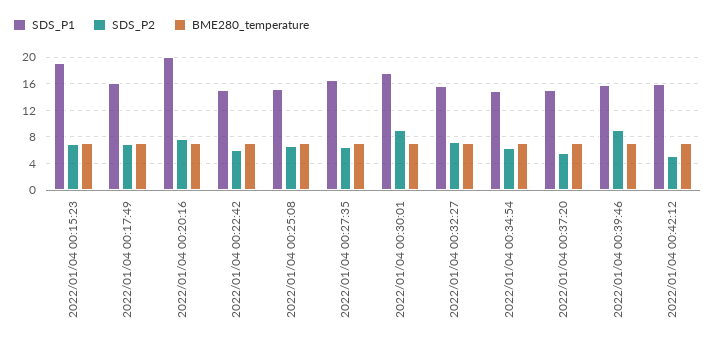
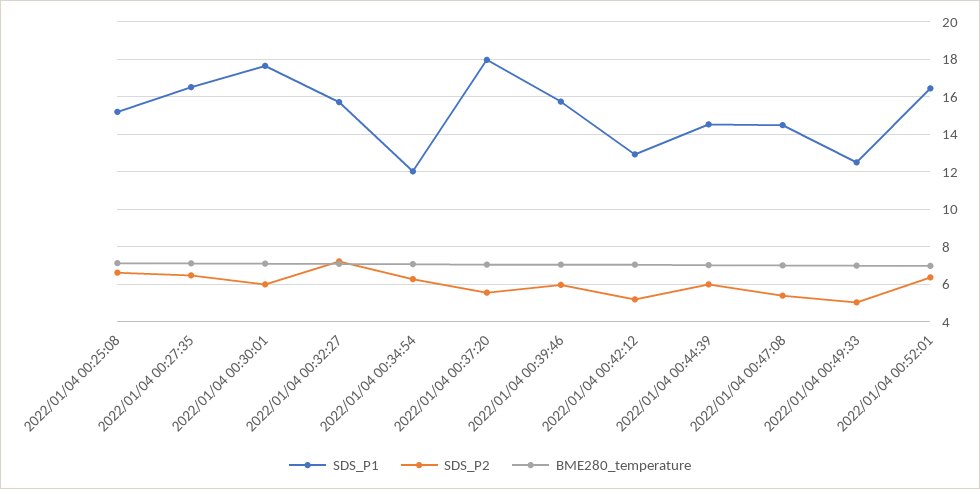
SDS_P1, 2022/01/04 00:15:23: 19 -> none
SDS_P2, 2022/01/04 00:15:23: 7 -> none
BME280_temperature, 2022/01/04 00:15:23: 7 -> none
SDS_P1, 2022/01/04 00:17:49: 16 -> none
SDS_P2, 2022/01/04 00:17:49: 7 -> none
BME280_temperature, 2022/01/04 00:17:49: 7 -> none
SDS_P1, 2022/01/04 00:20:16: 20 -> none
SDS_P2, 2022/01/04 00:20:16: 8 -> none
BME280_temperature, 2022/01/04 00:20:16: 7 -> none
SDS_P1, 2022/01/04 00:22:42: 15 -> none
SDS_P2, 2022/01/04 00:22:42: 6 -> none
BME280_temperature, 2022/01/04 00:22:42: 7 -> none
SDS_P2, 2022/01/04 00:30:01: 9 -> 6
SDS_P1, 2022/01/04 00:34:54: 15 -> 12
SDS_P1, 2022/01/04 00:37:20: 15 -> 18
SDS_P2, 2022/01/04 00:39:46: 9 -> 6
SDS_P1, 2022/01/04 00:42:12: 16 -> 13
SDS_P1, 2022/01/04 00:44:39: none -> 14.5
SDS_P2, 2022/01/04 00:44:39: none -> 6
BME280_temperature, 2022/01/04 00:44:39: none -> 7
SDS_P1, 2022/01/04 00:47:08: none -> 14.5
SDS_P2, 2022/01/04 00:47:08: none -> 5.5
BME280_temperature, 2022/01/04 00:47:08: none -> 7
SDS_P1, 2022/01/04 00:49:33: none -> 12.5
SDS_P2, 2022/01/04 00:49:33: none -> 5
BME280_temperature, 2022/01/04 00:49:33: none -> 7
SDS_P1, 2022/01/04 00:52:01: none -> 16.5
SDS_P2, 2022/01/04 00:52:01: none -> 6.5
BME280_temperature, 2022/01/04 00:52:01: none -> 7

